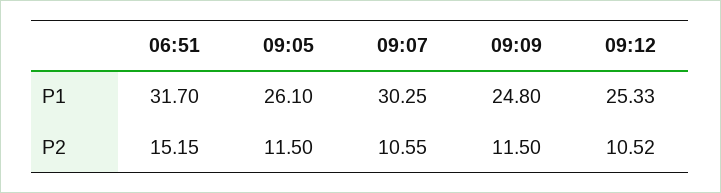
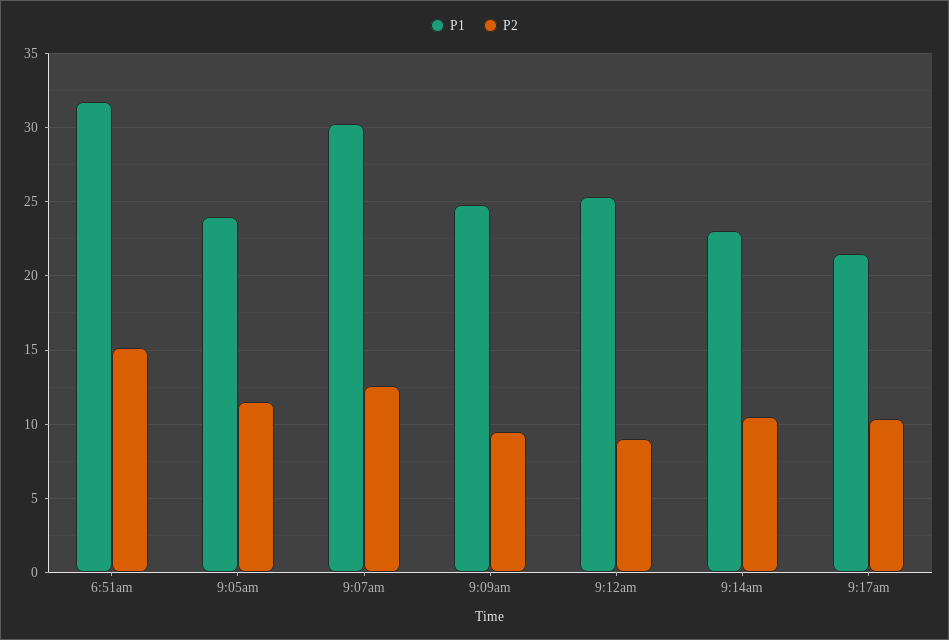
P1, 09:05: 26.1 -> 24
P2, 09:07: 10.55 -> 12.5
P2, 09:09: 11.5 -> 9.5
P2, 09:12: 10.52 -> 9
P1, 9:14am: none -> 23
P2, 9:14am: none -> 10.5
P1, 9:17am: none -> 21.5
P2, 9:17am: none -> 10.5

